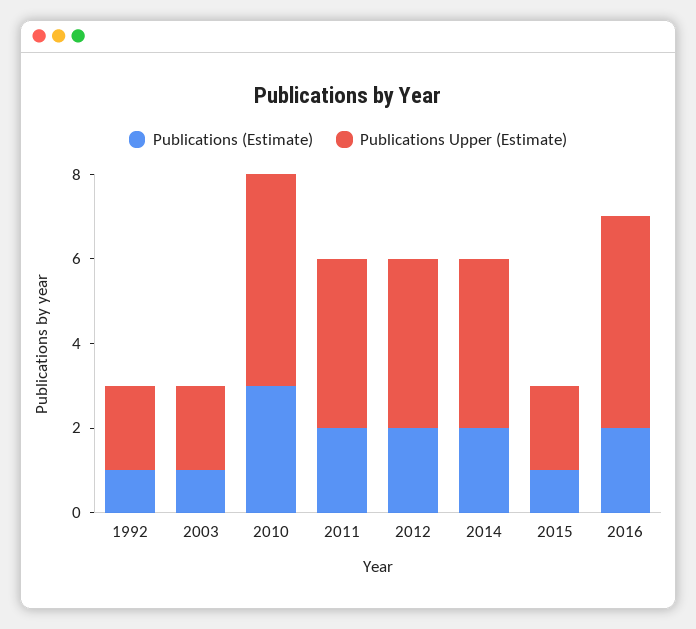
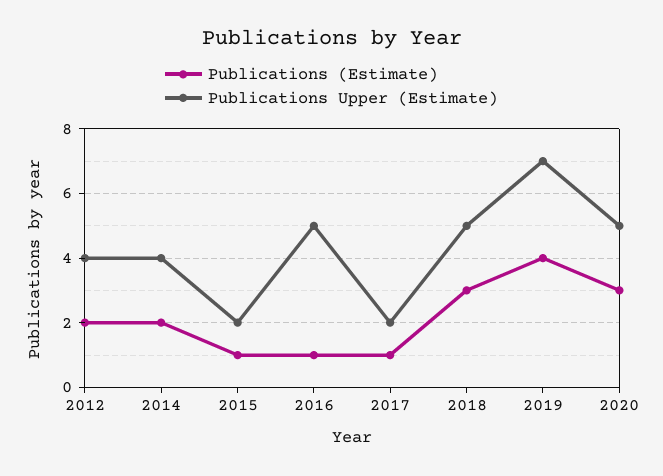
Publications (Estimate), 1992: 1 -> none
Publications Upper (Estimate), 1992: 2 -> none
Publications (Estimate), 2003: 1 -> none
Publications Upper (Estimate), 2003: 2 -> none
Publications (Estimate), 2010: 3 -> none
Publications Upper (Estimate), 2010: 5 -> none
Publications (Estimate), 2011: 2 -> none
Publications Upper (Estimate), 2011: 4 -> none
Publications (Estimate), 2016: 2 -> 1
Publications (Estimate), 2017: none -> 1
Publications Upper (Estimate), 2017: none -> 2
Publications (Estimate), 2018: none -> 3
Publications Upper (Estimate), 2018: none -> 5
Publications (Estimate), 2019: none -> 4
Publications Upper (Estimate), 2019: none -> 7
Publications (Estimate), 2020: none -> 3
Publications Upper (Estimate), 2020: none -> 5

